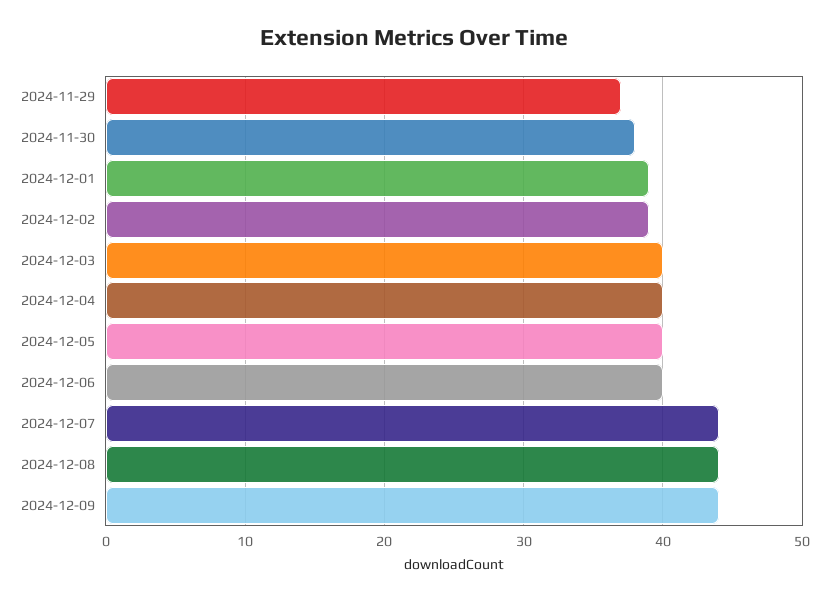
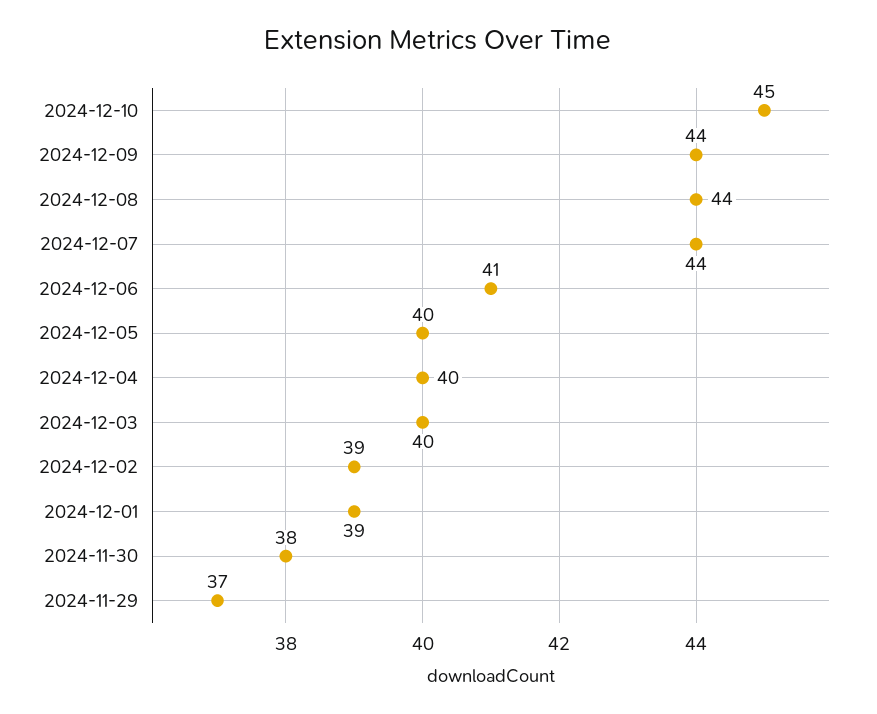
2024-12-06: 40 -> 41
2024-12-10: none -> 45

